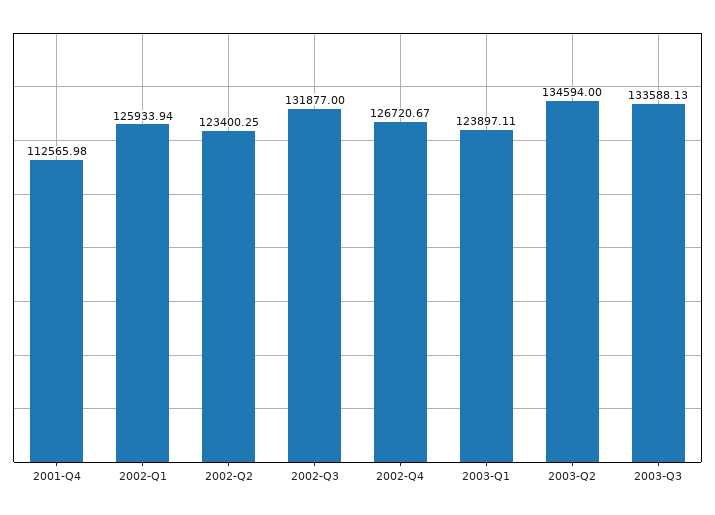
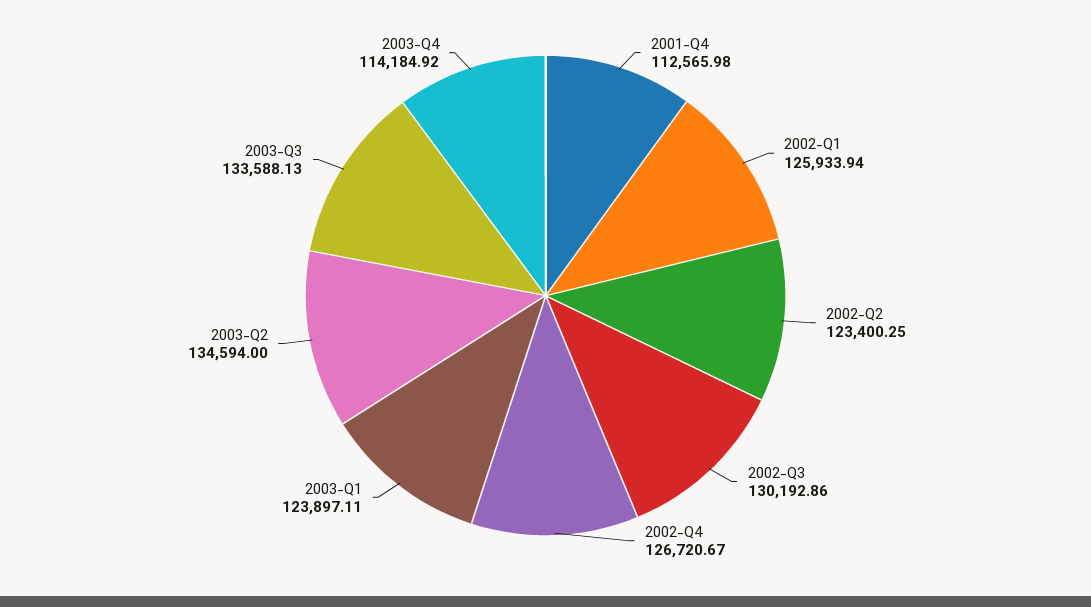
2002-Q3: 131877 -> 130192.86
2003-Q4: none -> 114184.92

